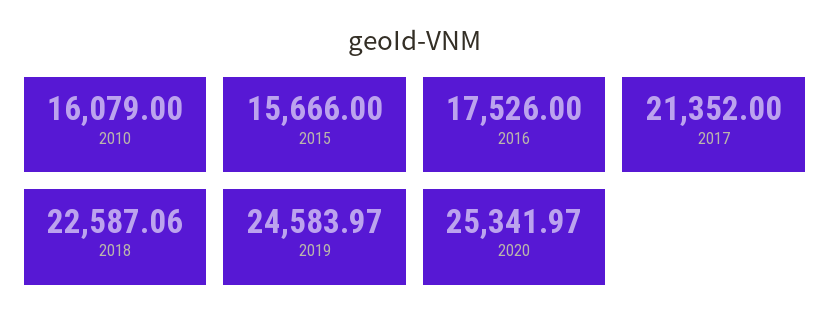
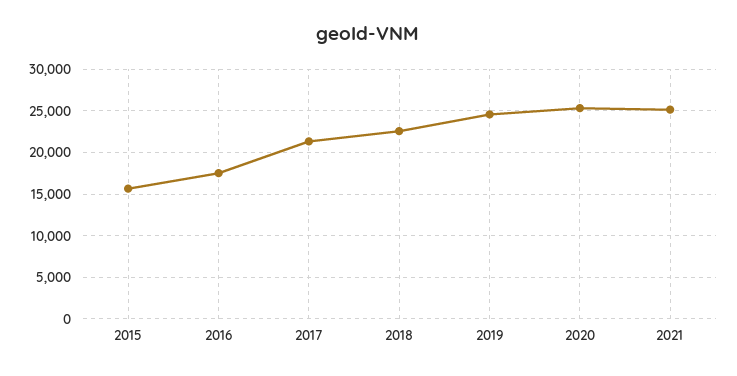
2010: 16079 -> none
2021: none -> 25000

